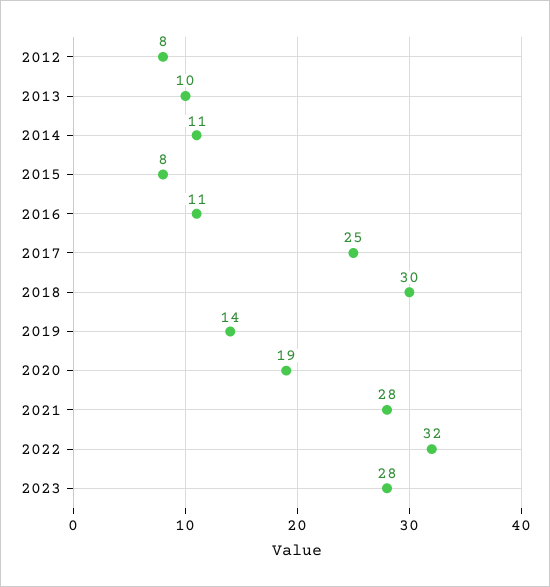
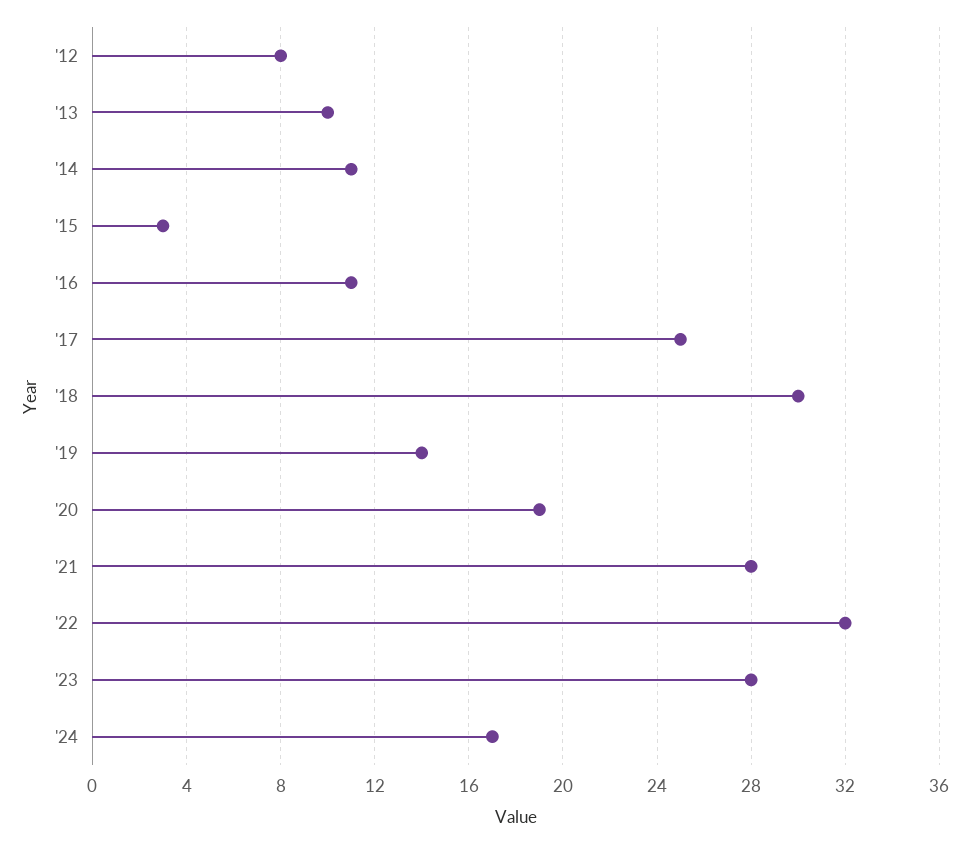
2015: 8 -> 3
'24: none -> 17

